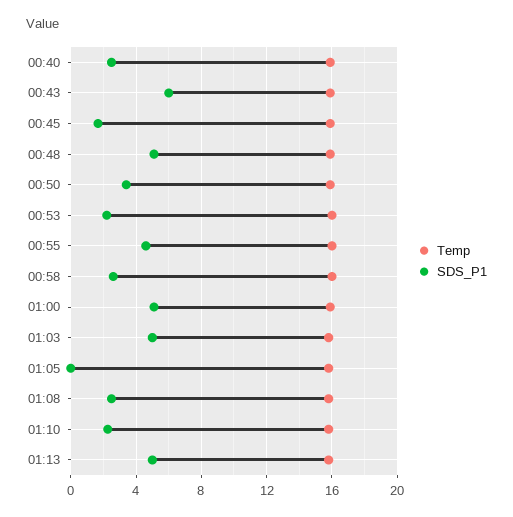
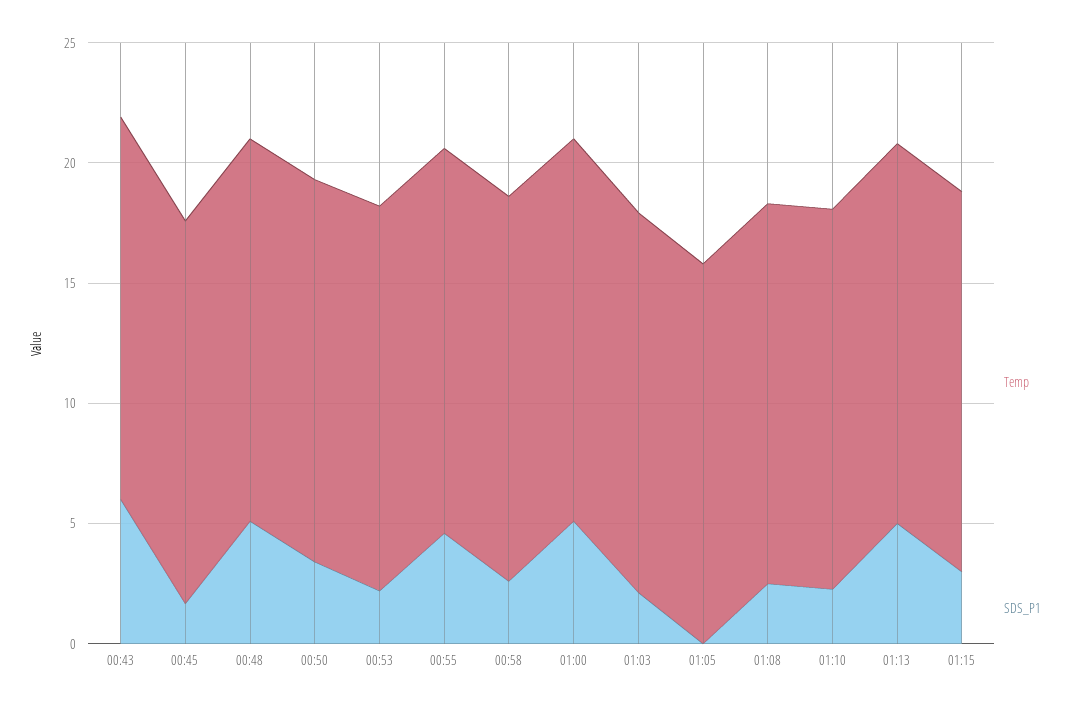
Temp, 00:40: 16 -> none
SDS_P1, 00:40: 2.5 -> none
SDS_P1, 01:03: 5 -> 2
Temp, 01:15: none -> 16
SDS_P1, 01:15: none -> 3

